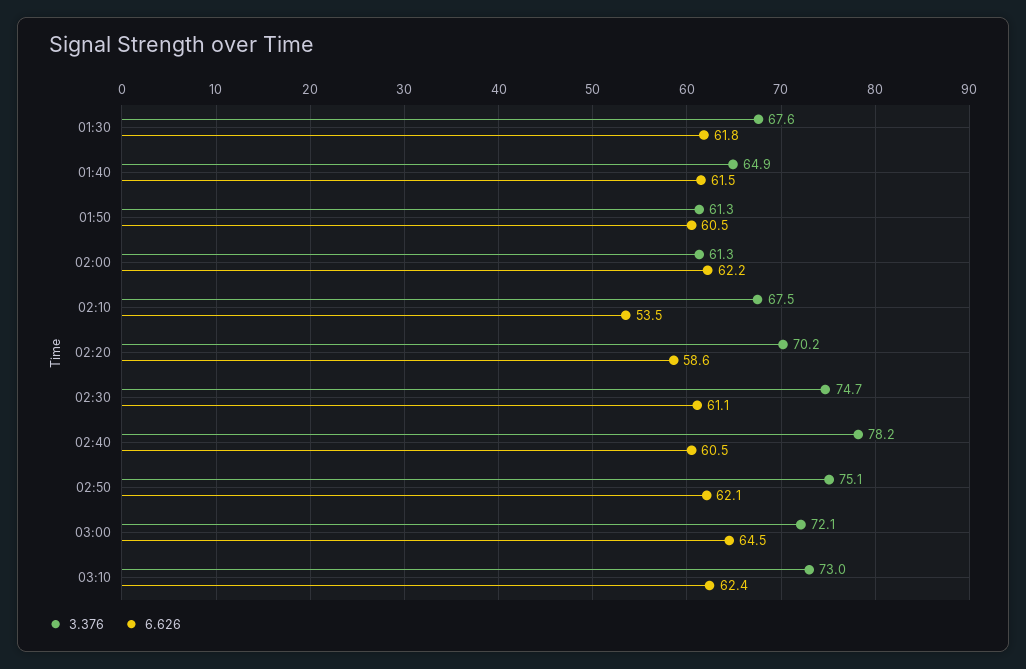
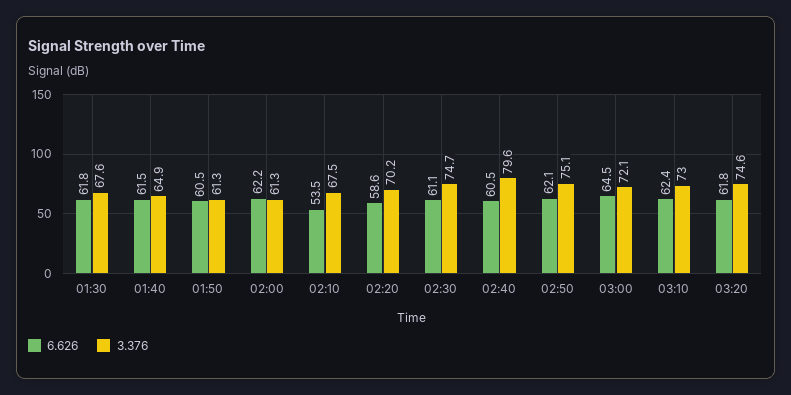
3.376, 02:40: 78.2 -> 79.6
6.626, 03:20: none -> 61.8
3.376, 03:20: none -> 74.6

